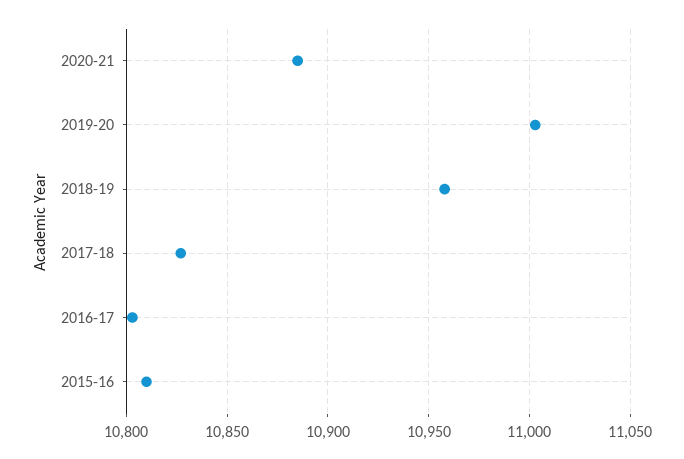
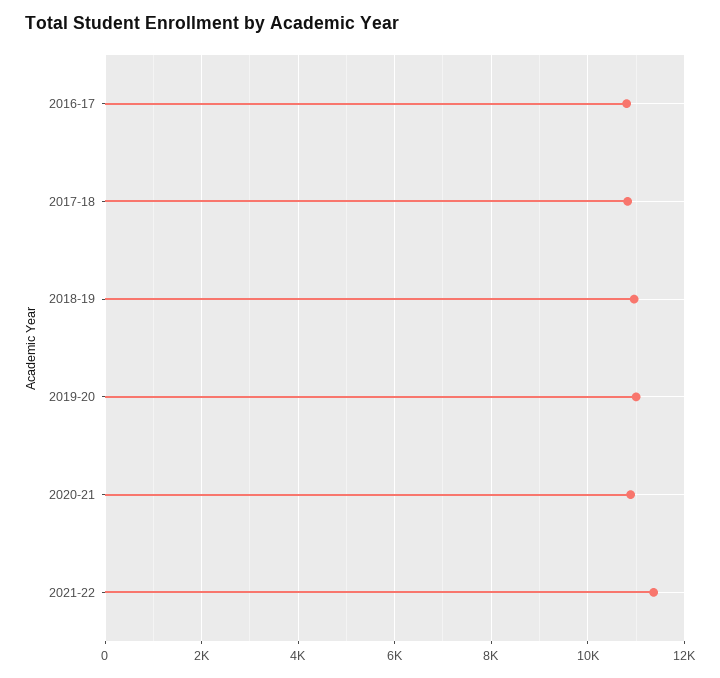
2015-16: 10810 -> none
2021-22: none -> 11400

